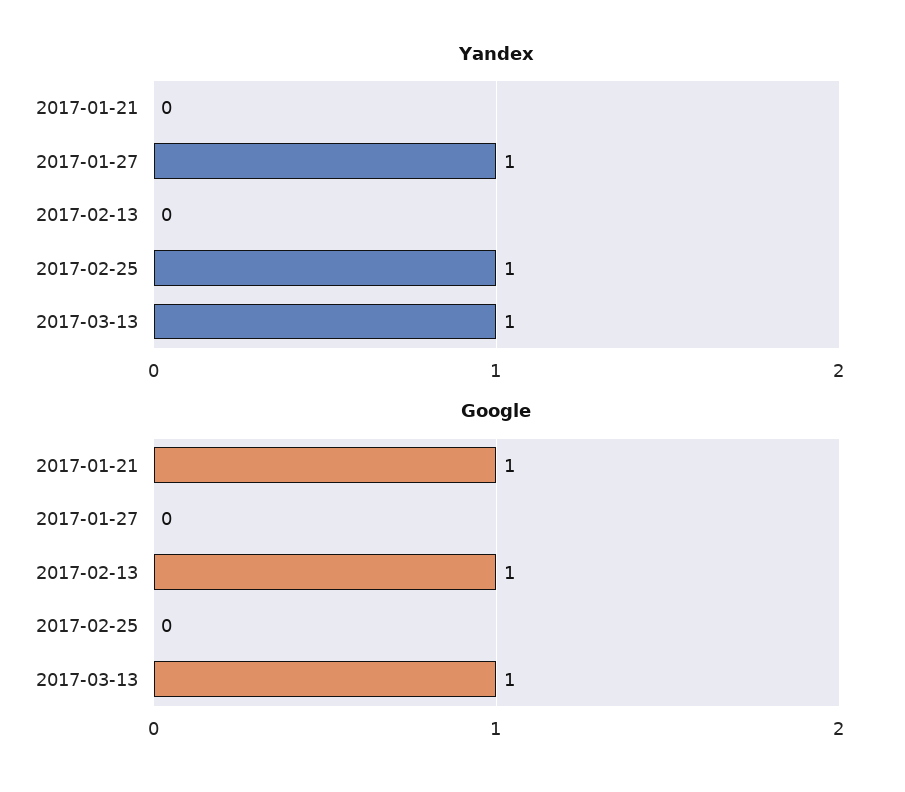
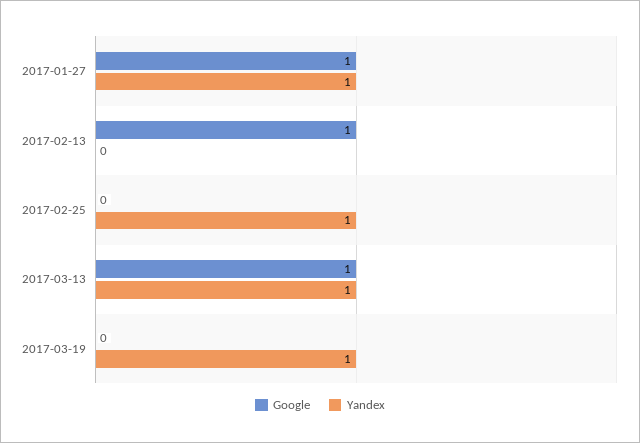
Yandex, 2017-01-21: 0 -> none
Google, 2017-01-21: 1 -> none
Google, 2017-01-27: 0 -> 1
Google, 2017-03-19: none -> 0
Yandex, 2017-03-19: none -> 1

